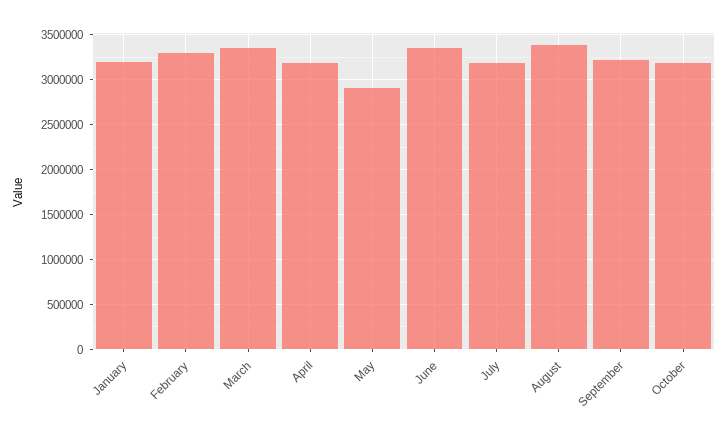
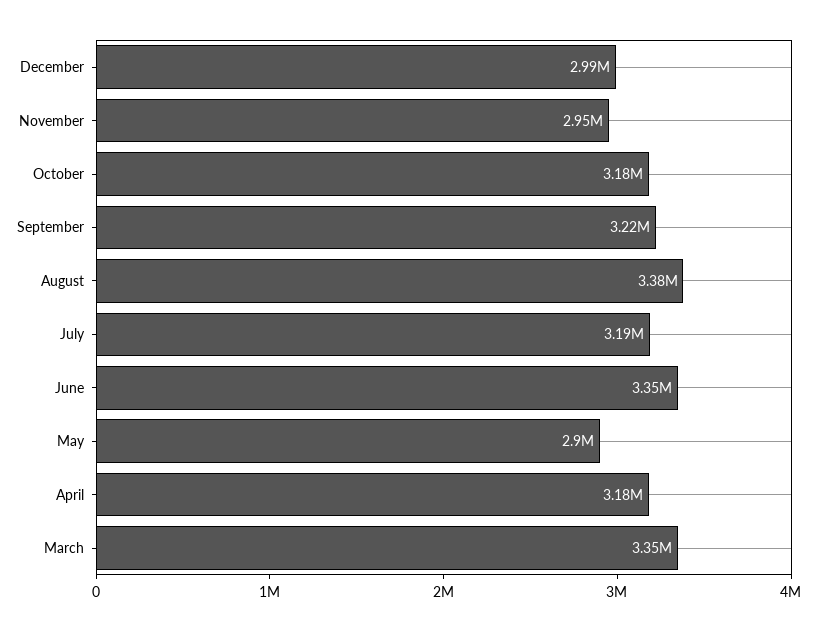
January: 3200000 -> none
February: 3300000 -> none
December: none -> 2990000
November: none -> 2950000

